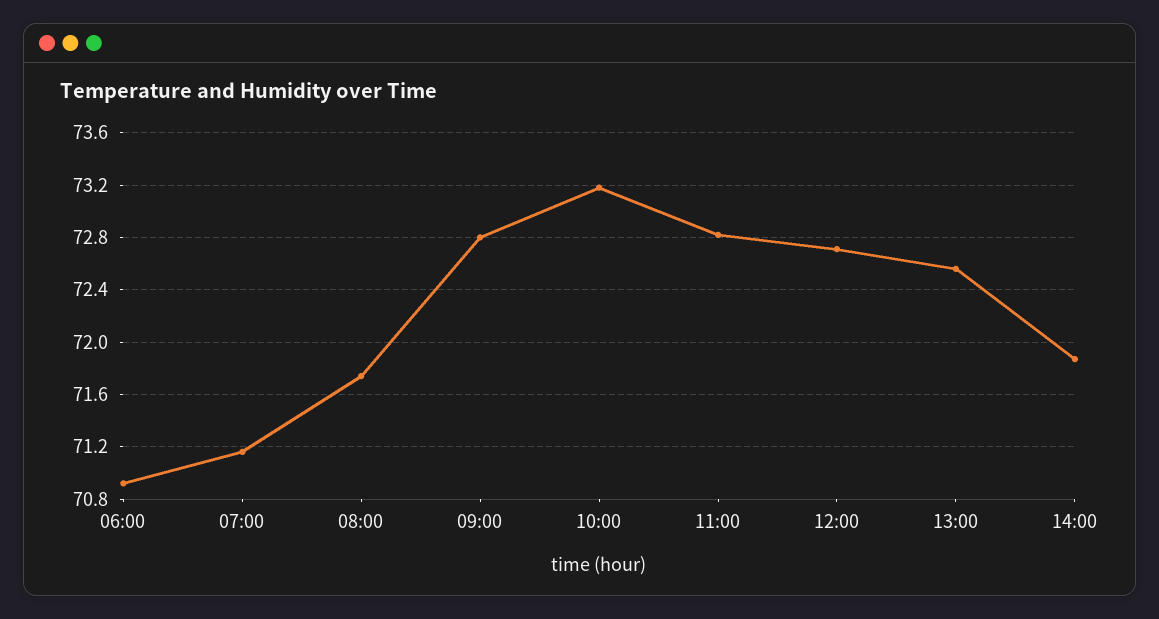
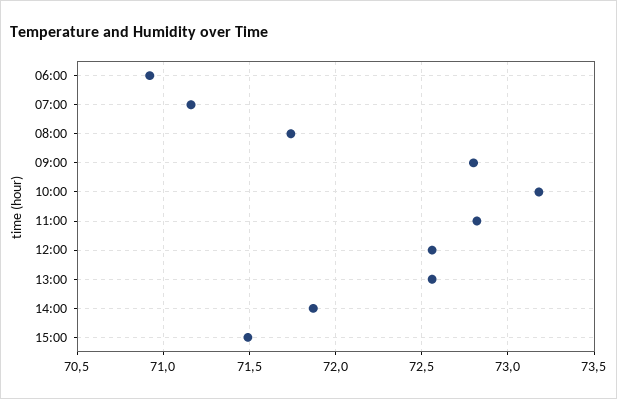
12:00: 72.7 -> 72.55
15:00: none -> 71.5

